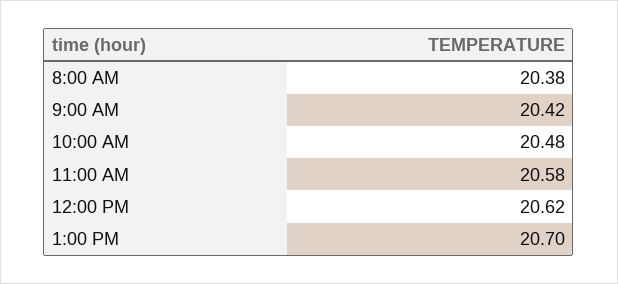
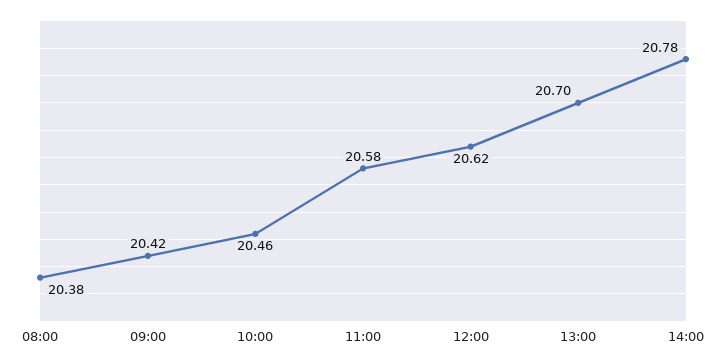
10:00 AM: 20.48 -> 20.46
14:00: none -> 20.78

